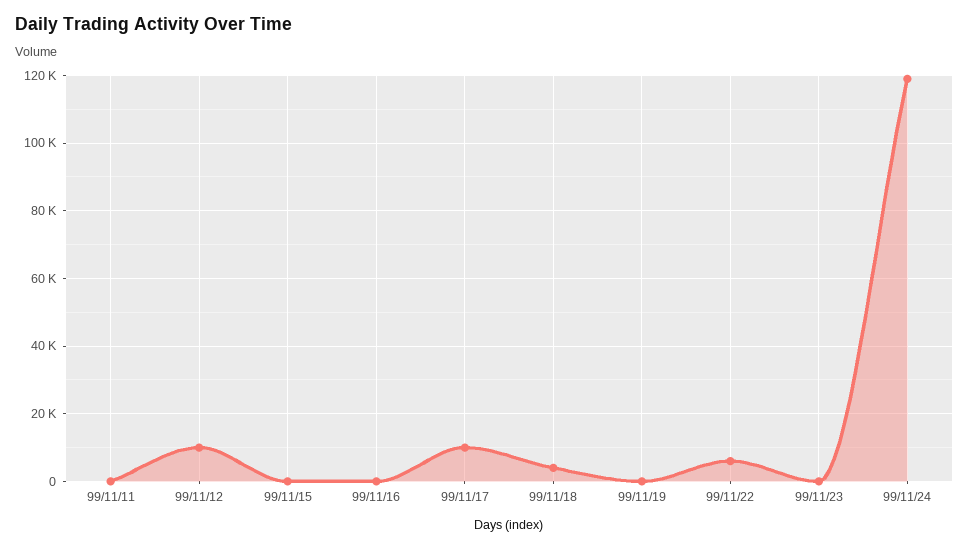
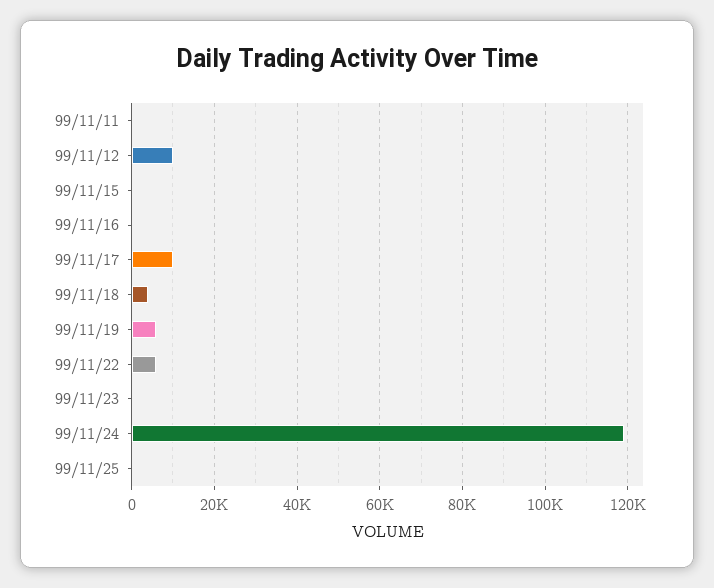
99/11/19: 0 -> 6000
99/11/25: none -> 0

